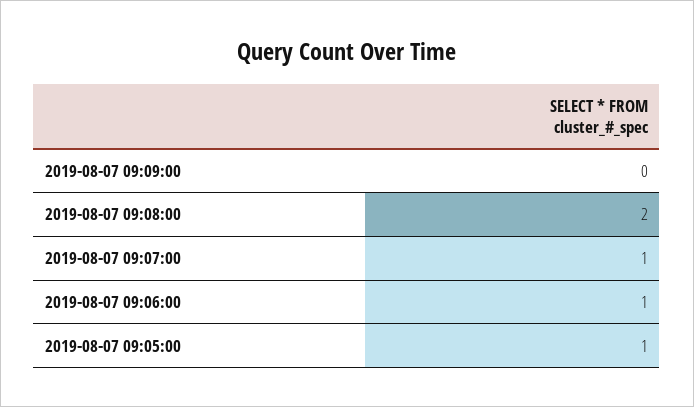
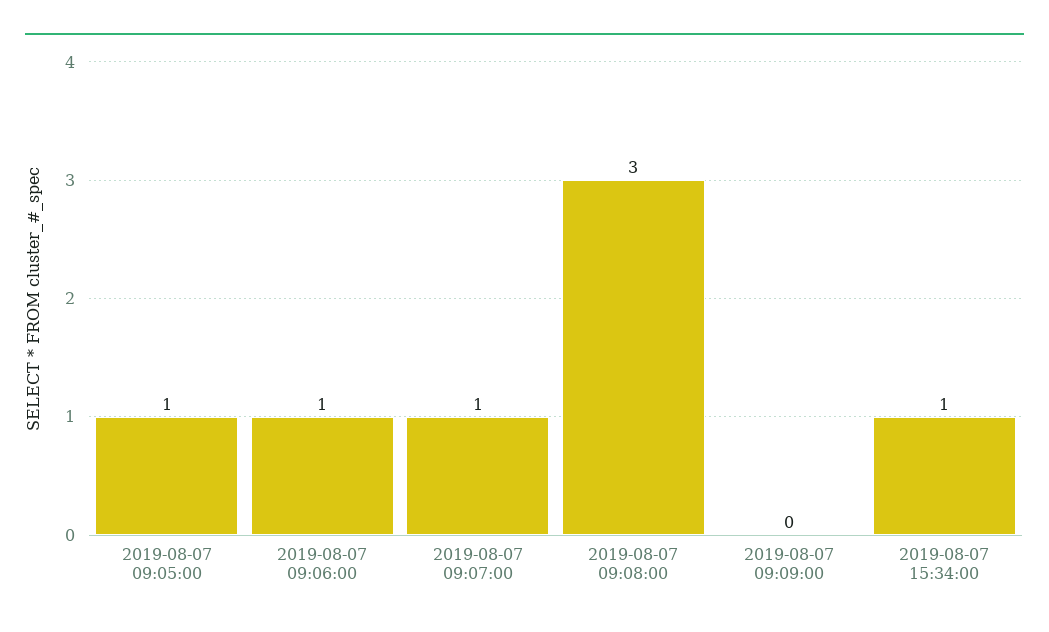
2019-08-07 09:08:00: 2 -> 3
2019-08-07 15:34:00: none -> 1

